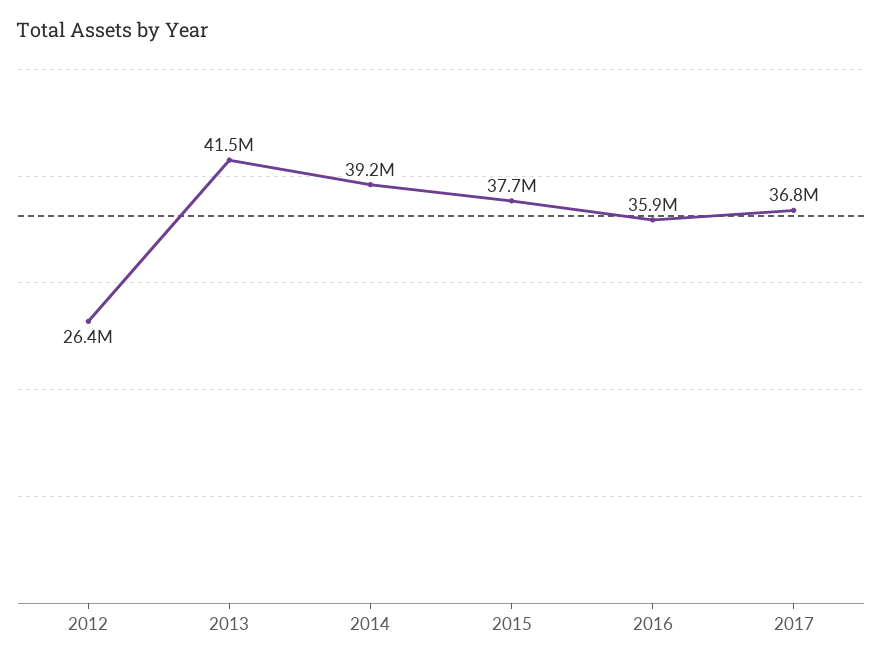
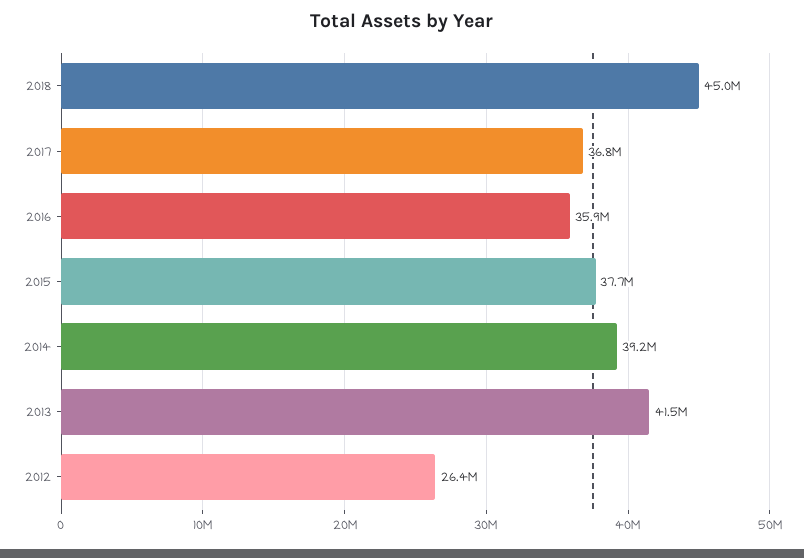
2018: none -> 45000000

